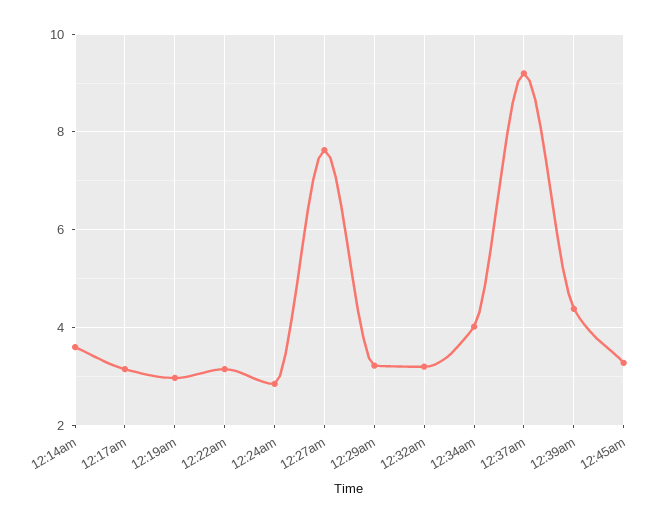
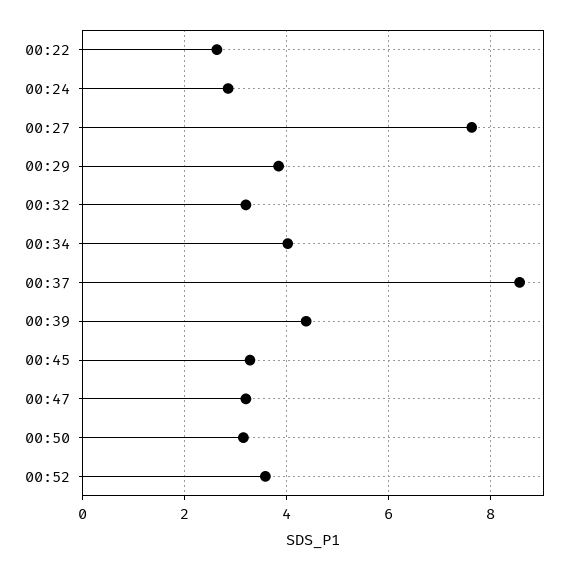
12:14am: 3.6 -> none
12:17am: 3.2 -> none
12:19am: 3 -> none
12:22am: 3.2 -> 2.6
12:29am: 3.2 -> 3.8
12:37am: 9.2 -> 8.6
00:47: none -> 3.2
00:50: none -> 3.2
00:52: none -> 3.6

